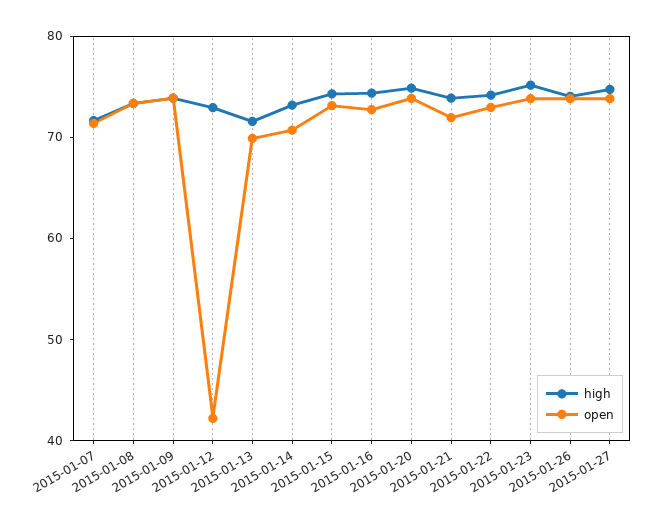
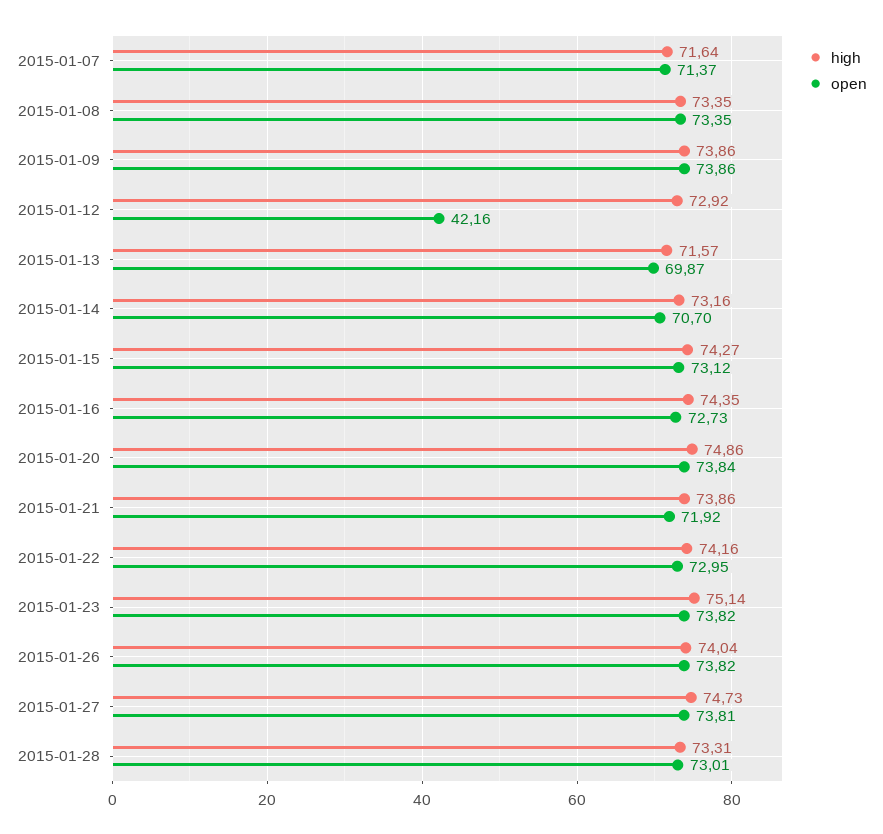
high, 2015-01-28: none -> 73.31
open, 2015-01-28: none -> 73.01

